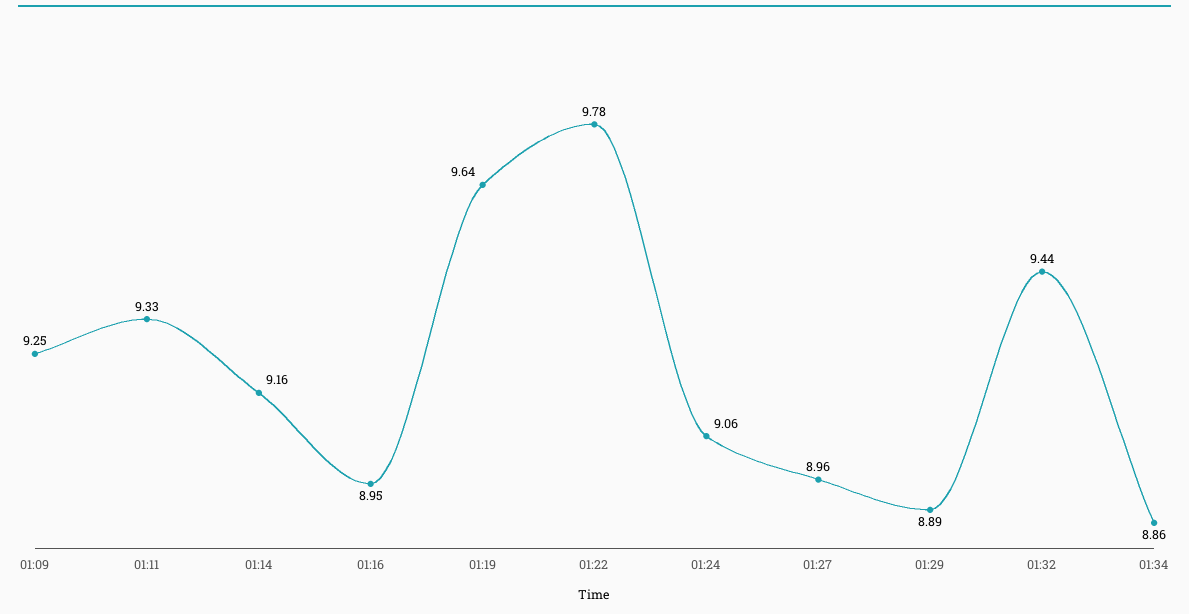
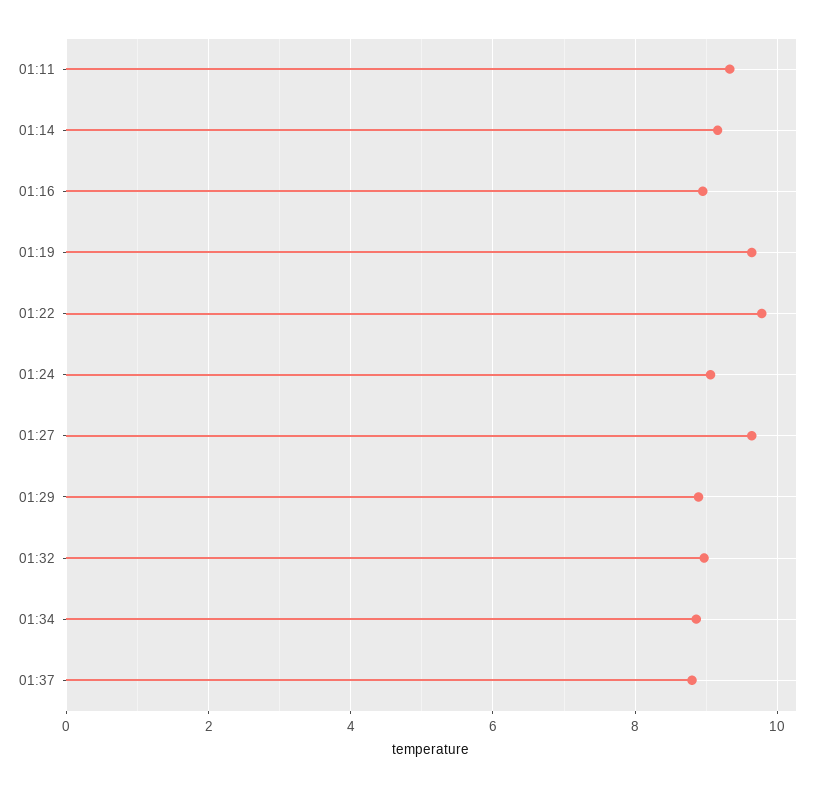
01:09: 9.25 -> none
01:27: 8.96 -> 9.6
01:32: 9.44 -> 9
01:37: none -> 8.8

